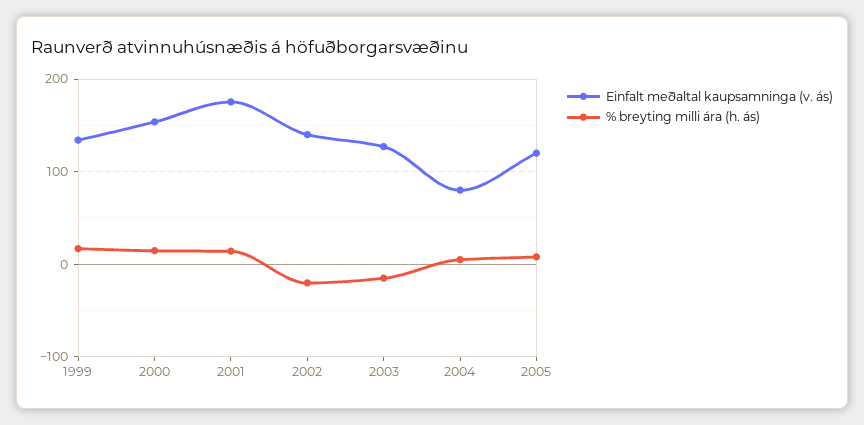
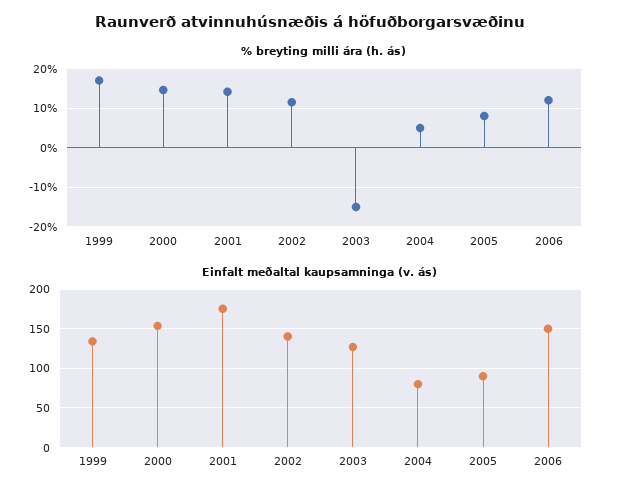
% breyting milli ára (h. ás), 2002: -20 -> 12
Einfalt meðaltal kaupsamninga (v. ás), 2005: 120 -> 90
% breyting milli ára (h. ás), 2006: none -> 12
Einfalt meðaltal kaupsamninga (v. ás), 2006: none -> 150

